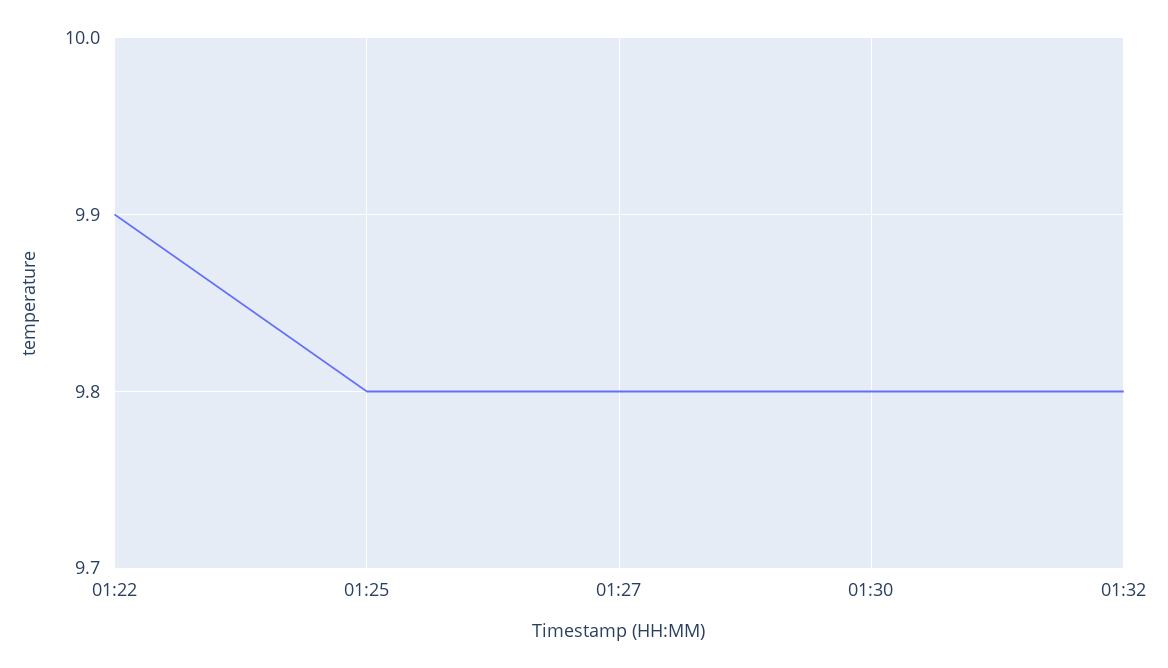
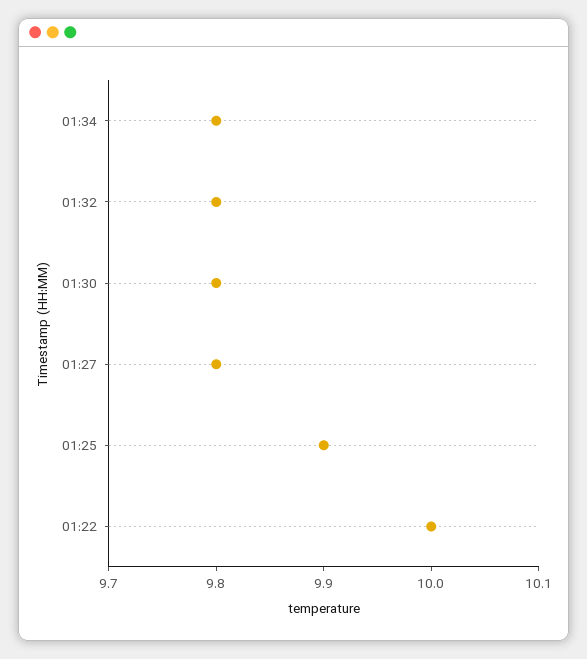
01:22: 9.9 -> 10
01:25: 9.8 -> 9.9
01:34: none -> 9.8

